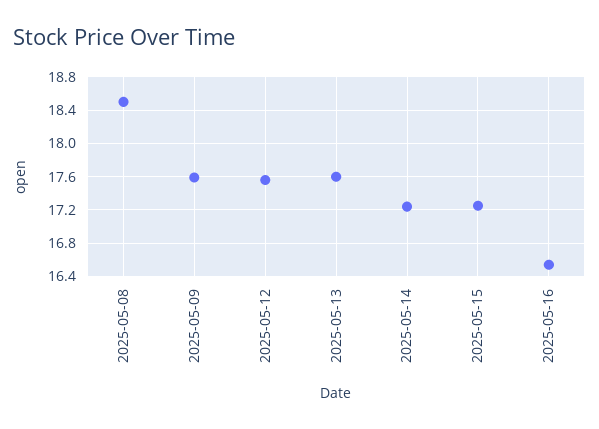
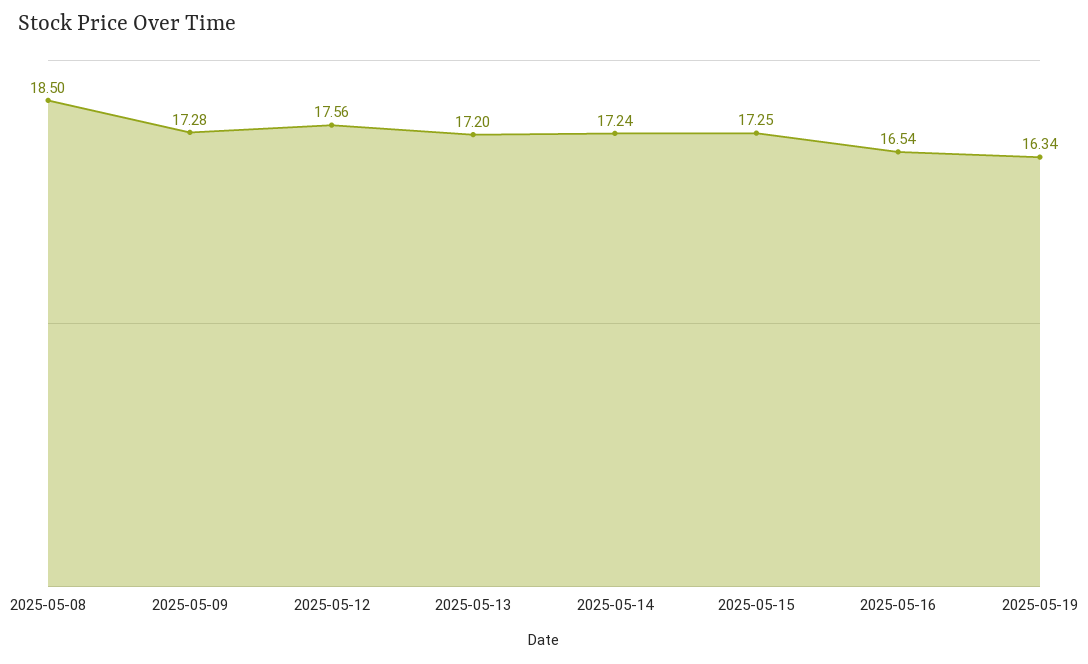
2025-05-09: 17.6 -> 17.28
2025-05-13: 17.6 -> 17.2
2025-05-19: none -> 16.34

